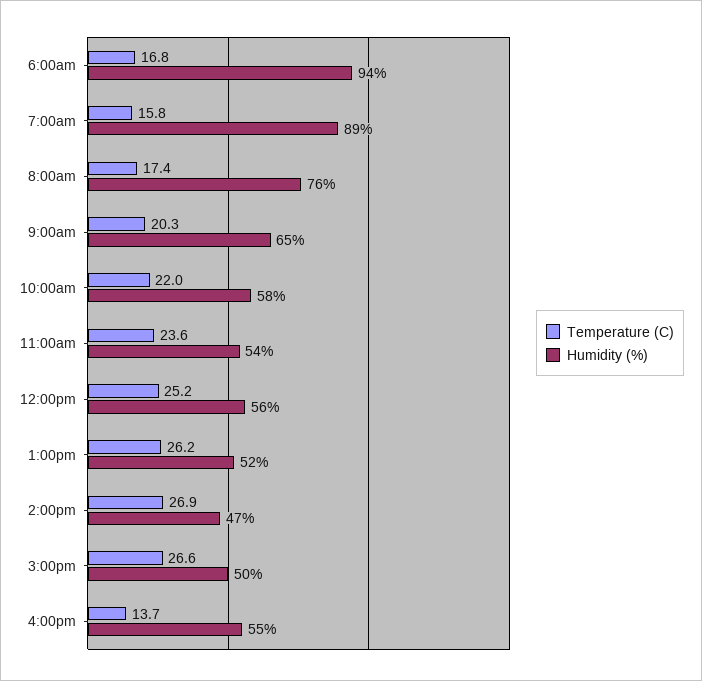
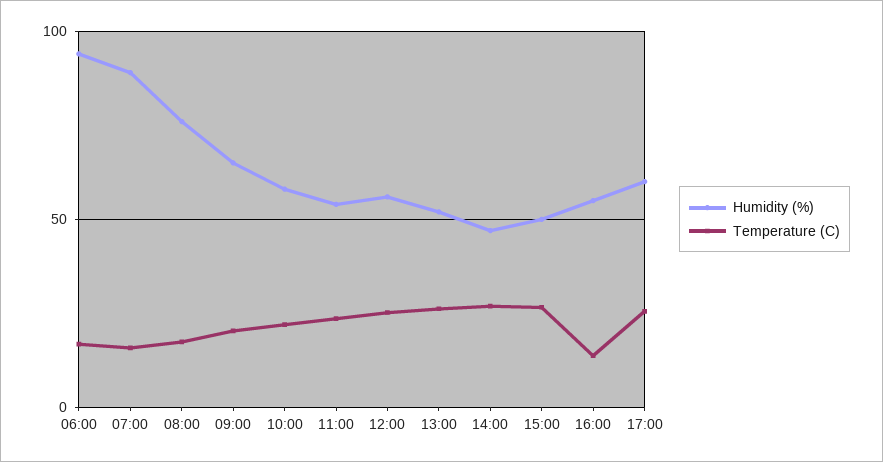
Humidity (%), 17:00: none -> 60
Temperature (C), 17:00: none -> 25

